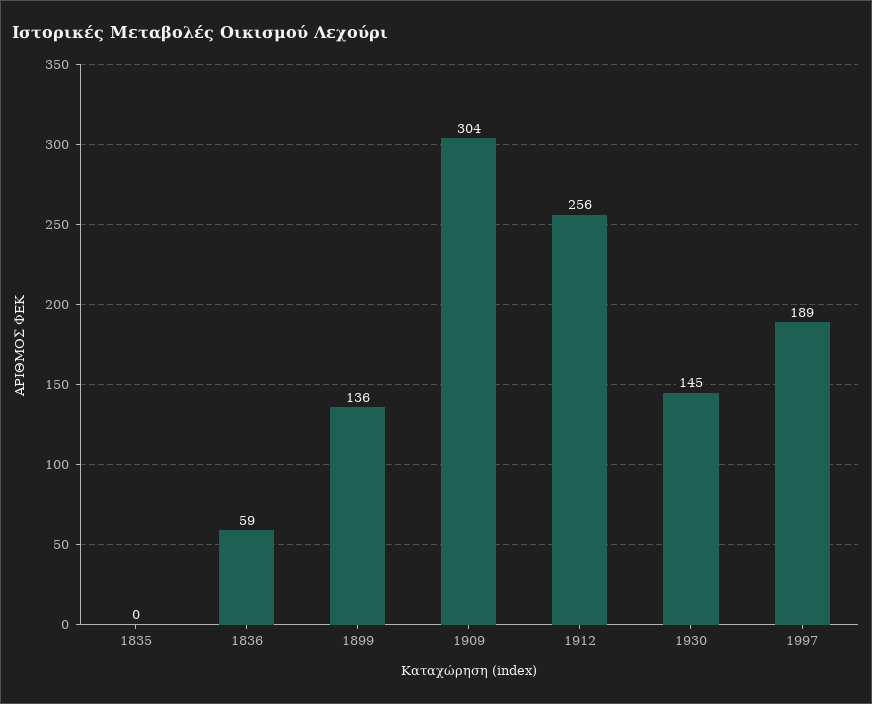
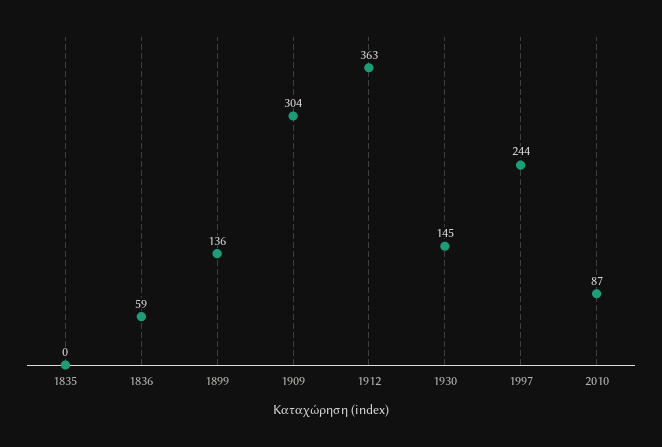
1912: 256 -> 363
1997: 189 -> 244
2010: none -> 87

